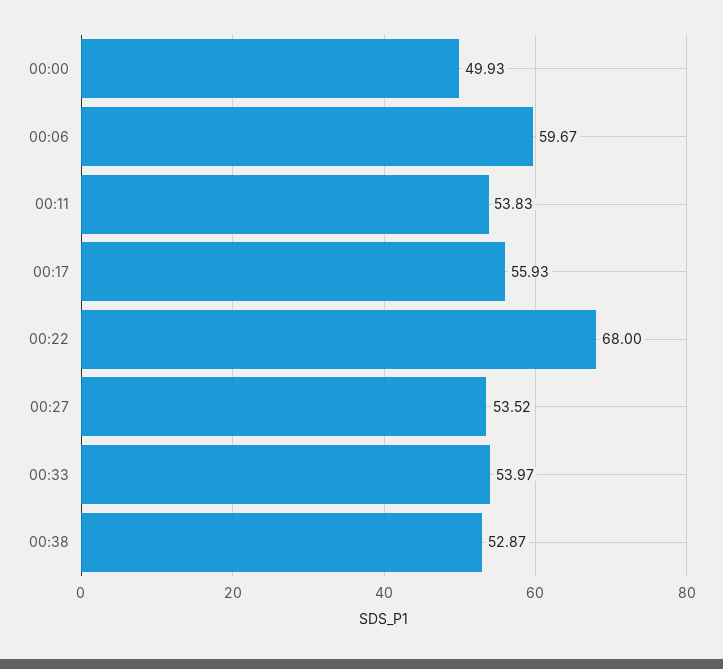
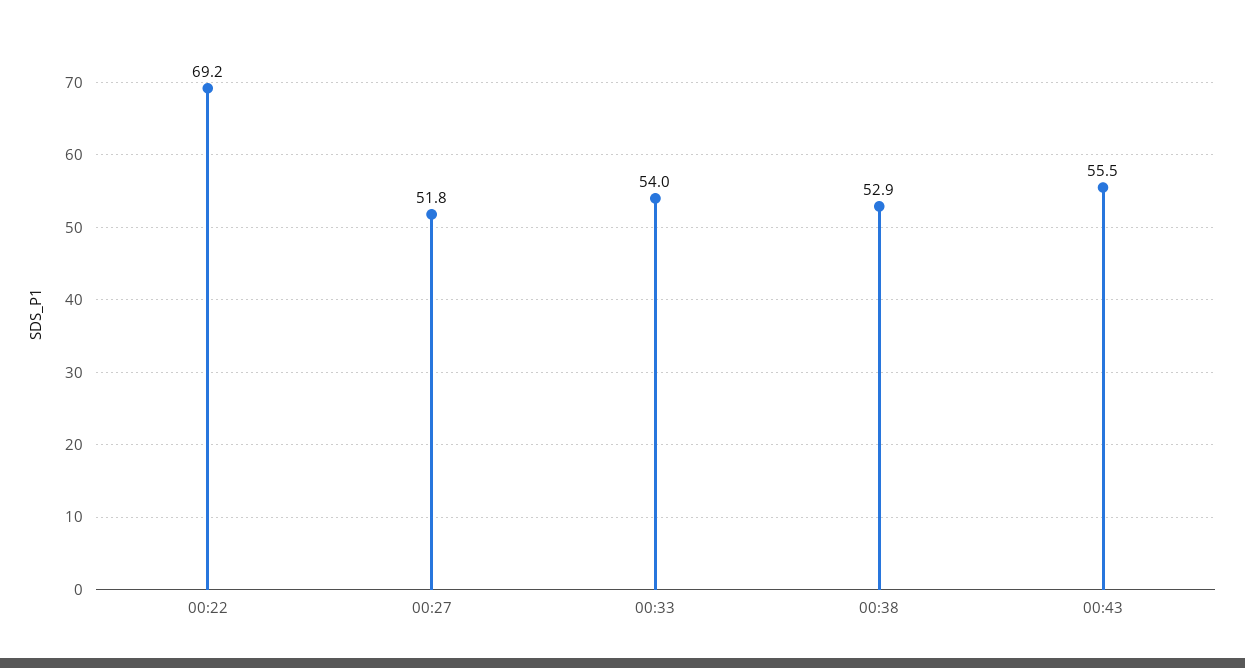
00:00: 49.93 -> none
00:06: 59.67 -> none
00:11: 53.83 -> none
00:17: 55.93 -> none
00:22: 68 -> 69.2
00:27: 53.52 -> 51.8
00:43: none -> 55.5

